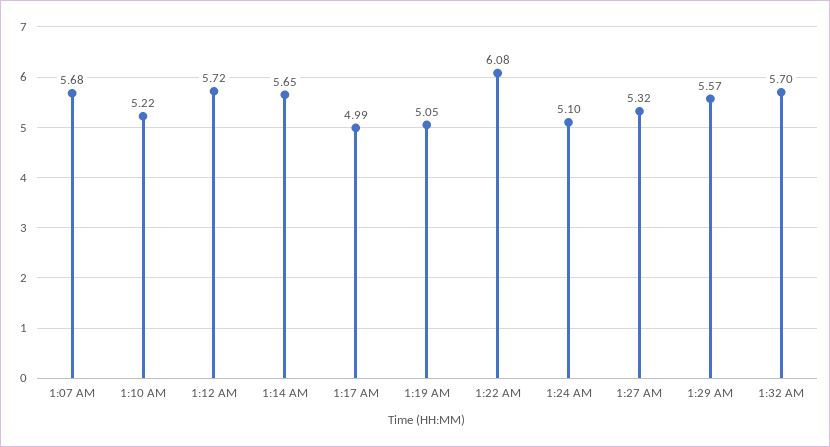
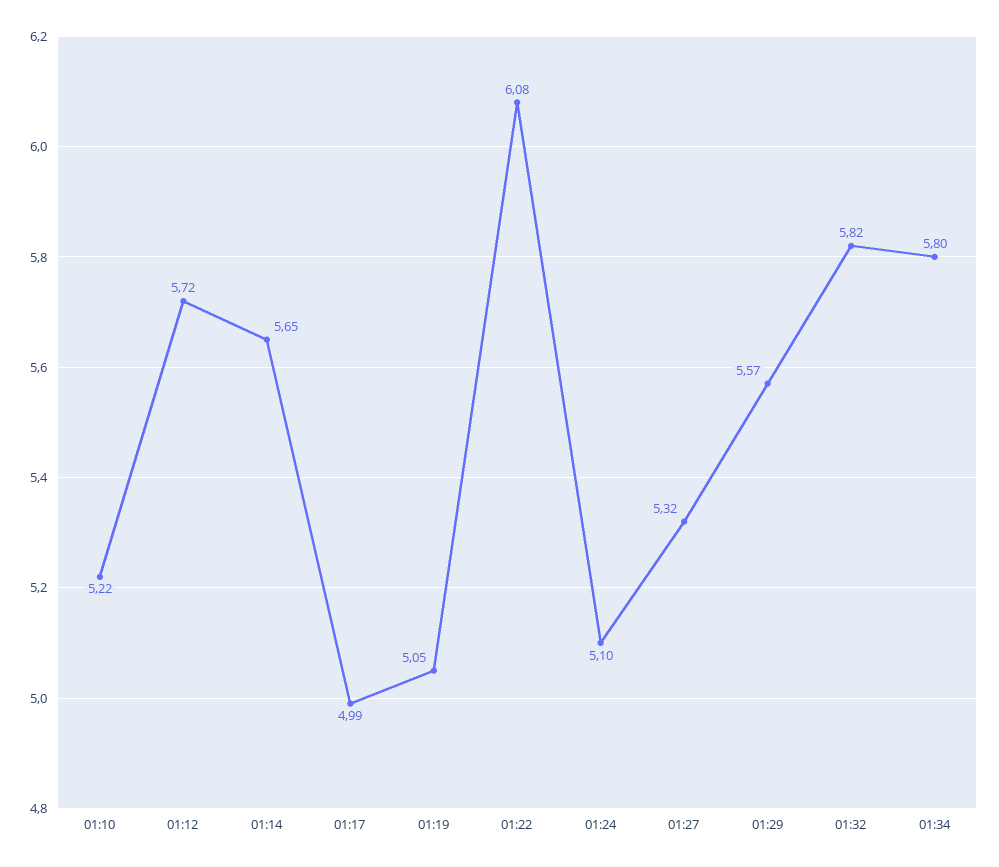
1:07 AM: 5.68 -> none
1:32 AM: 5.7 -> 5.82
01:34: none -> 5.8

